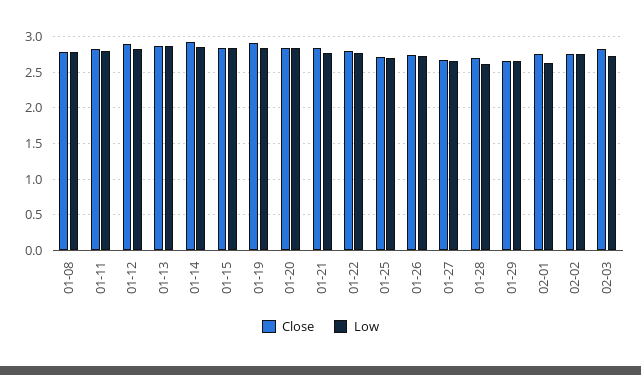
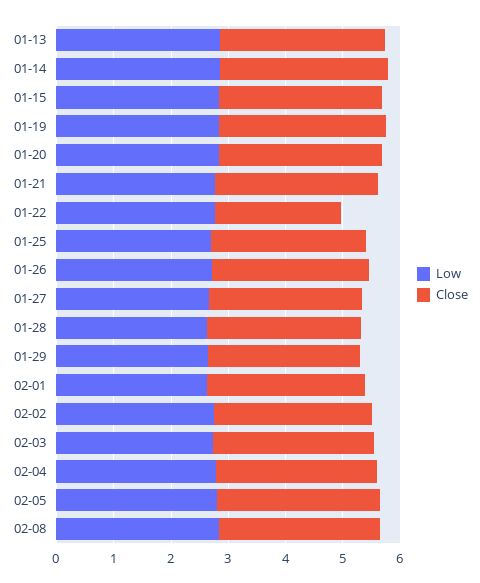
Close, 01-08: 2.8 -> none
Low, 01-08: 2.8 -> none
Close, 01-11: 2.8 -> none
Low, 01-11: 2.8 -> none
Close, 01-12: 2.9 -> none
Low, 01-12: 2.8 -> none
Close, 01-22: 2.8 -> 2.2
Low, 02-04: none -> 2.8
Close, 02-04: none -> 2.8
Low, 02-05: none -> 2.8
Close, 02-05: none -> 2.8
Low, 02-08: none -> 2.8
Close, 02-08: none -> 2.8

